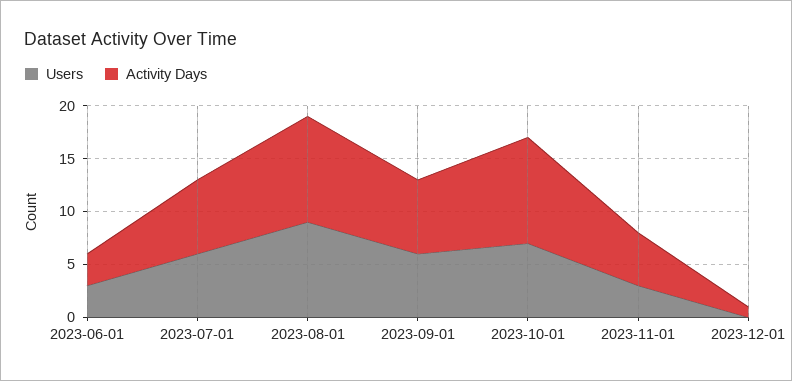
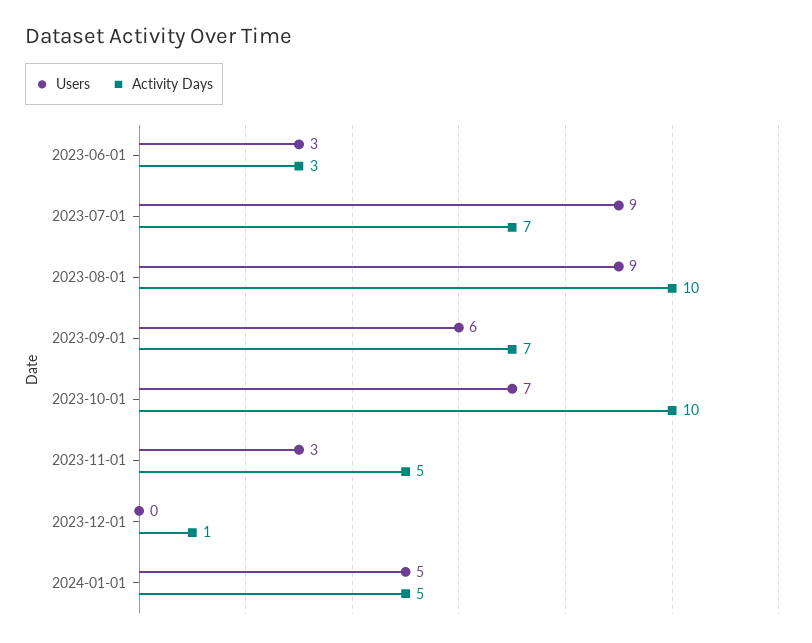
Users, 2023-07-01: 6 -> 9
Users, 2024-01-01: none -> 5
Activity Days, 2024-01-01: none -> 5

